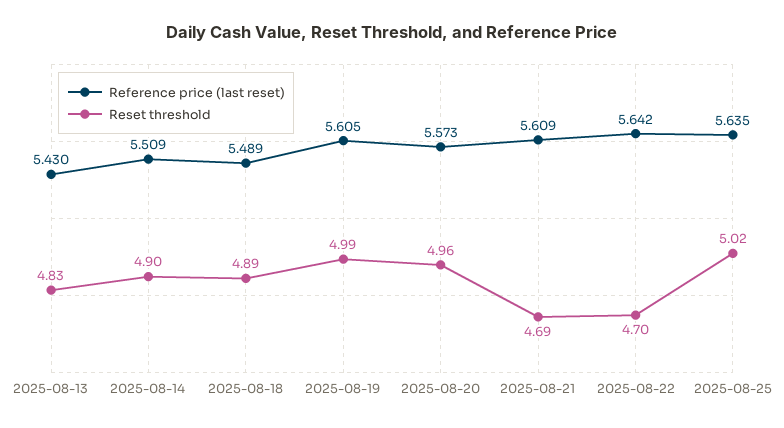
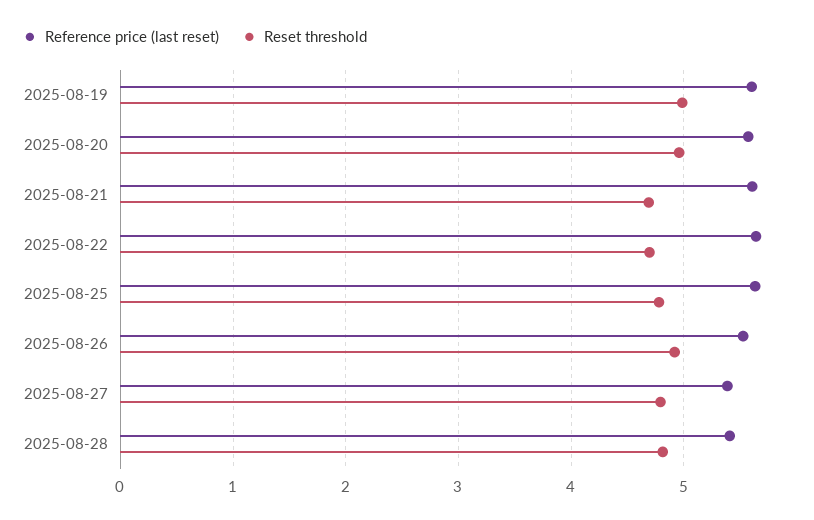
Reference price (last reset), 2025-08-13: 5.43 -> none
Reset threshold, 2025-08-13: 4.83 -> none
Reference price (last reset), 2025-08-14: 5.509 -> none
Reset threshold, 2025-08-14: 4.9 -> none
Reference price (last reset), 2025-08-18: 5.489 -> none
Reset threshold, 2025-08-18: 4.89 -> none
Reset threshold, 2025-08-25: 5.02 -> 4.8
Reference price (last reset), 2025-08-26: none -> 5.5
Reset threshold, 2025-08-26: none -> 4.9
Reference price (last reset), 2025-08-27: none -> 5.4
Reset threshold, 2025-08-27: none -> 4.8
Reference price (last reset), 2025-08-28: none -> 5.4
Reset threshold, 2025-08-28: none -> 4.8

